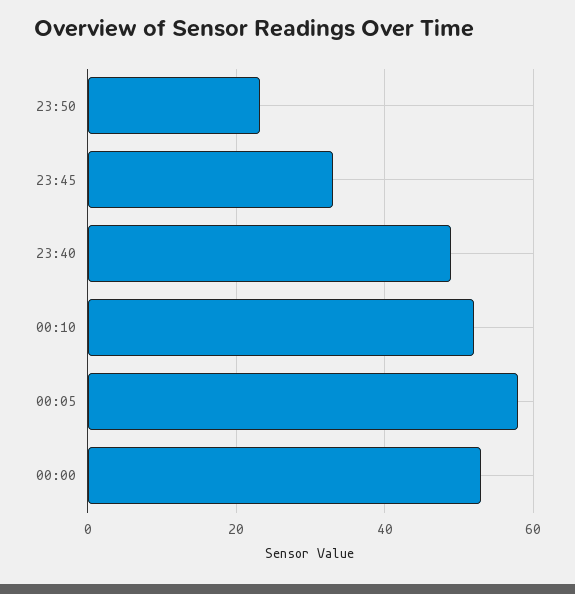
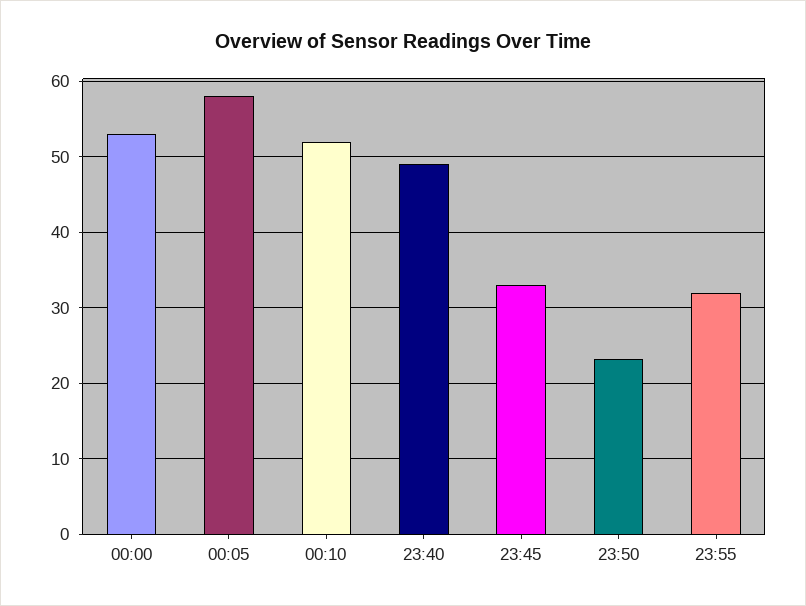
23:55: none -> 32

